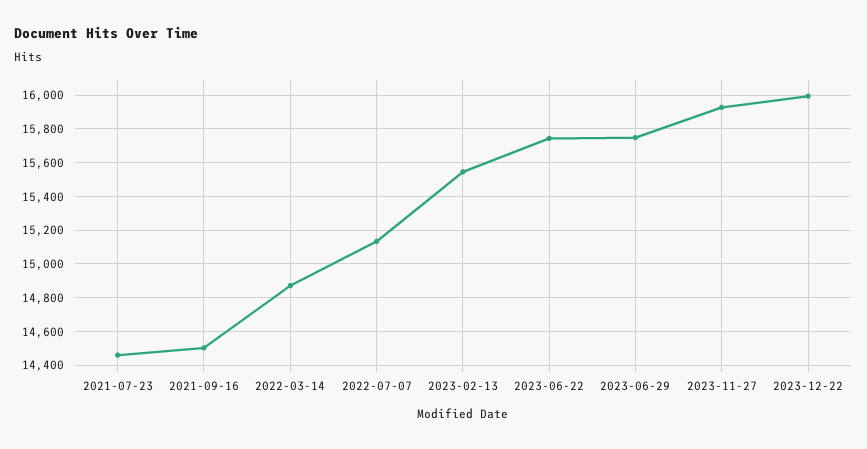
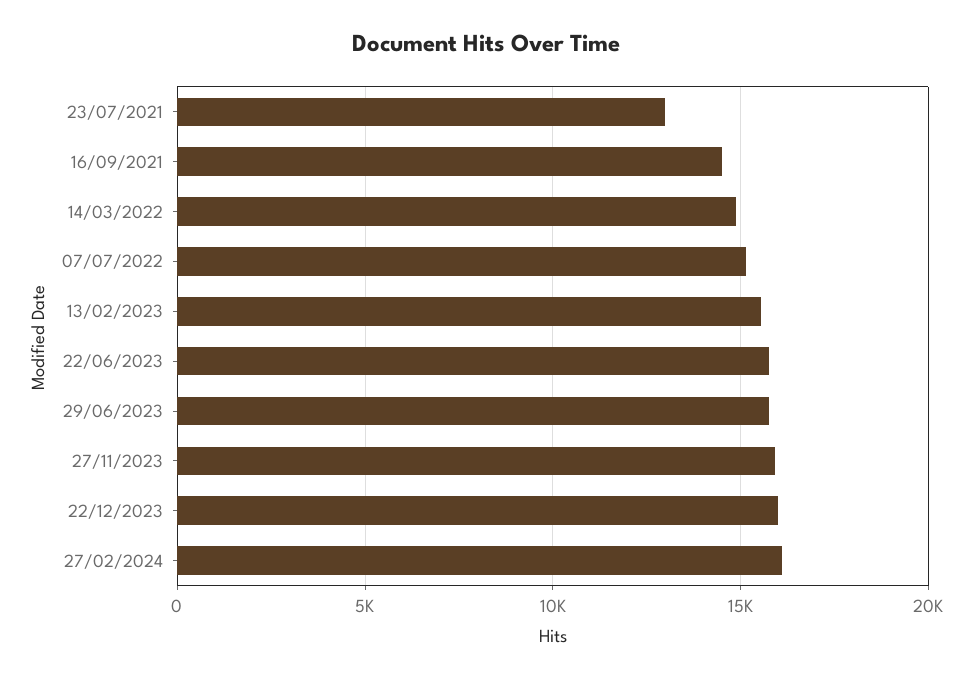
2021-07-23: 14450 -> 13000
27/02/2024: none -> 16000

